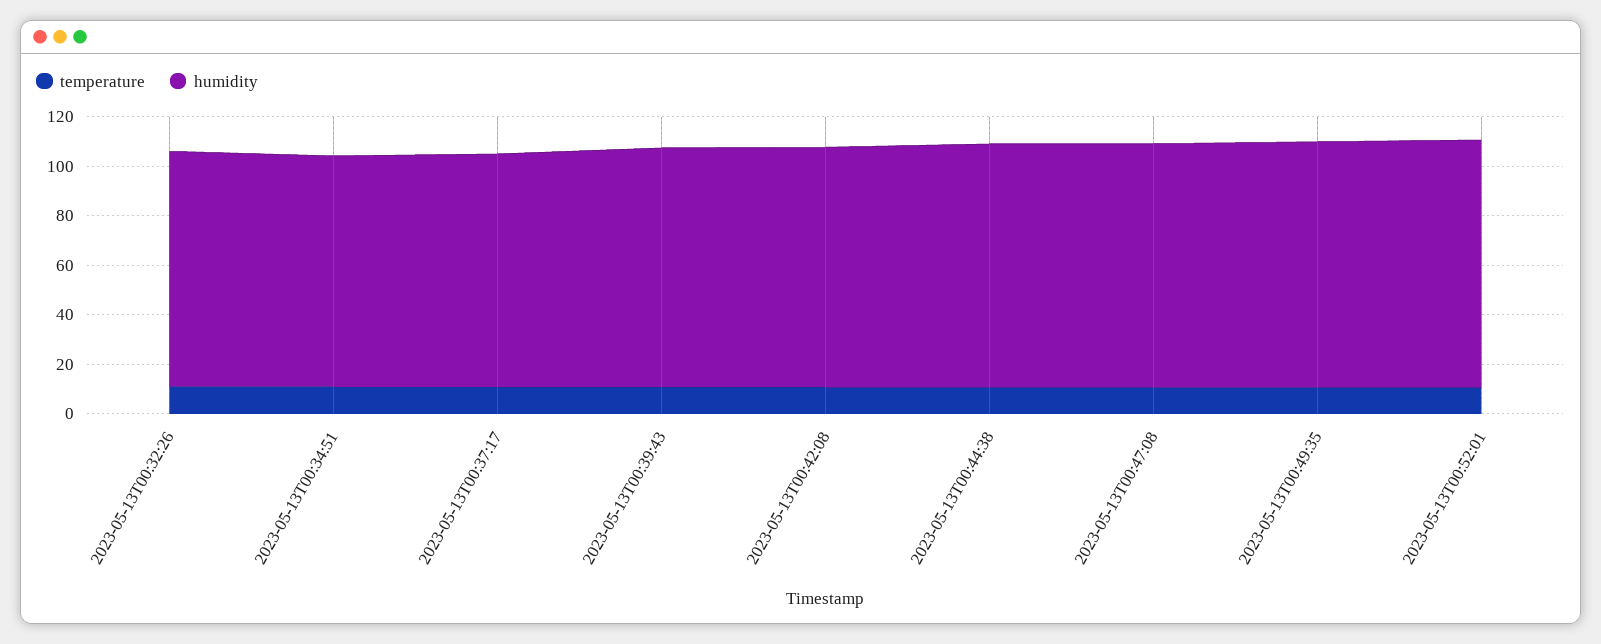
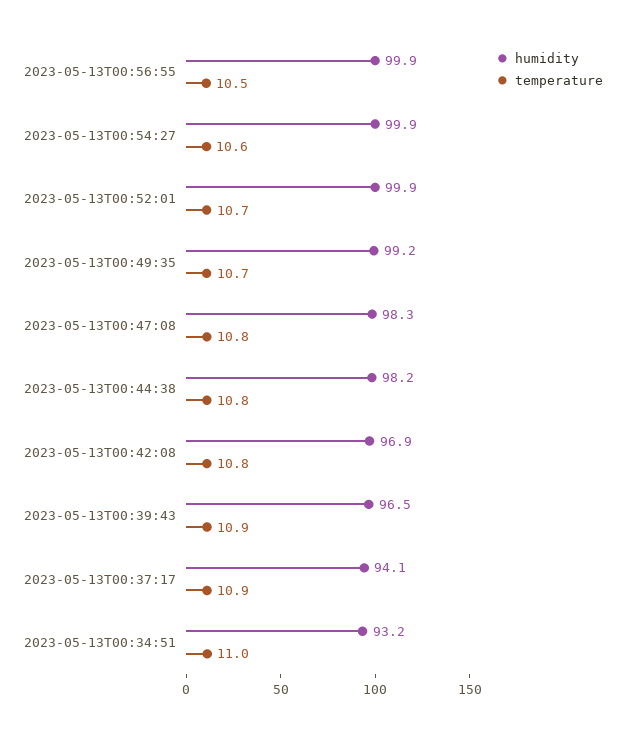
temperature, 2023-05-13T00:32:26: 10 -> none
humidity, 2023-05-13T00:32:26: 95 -> none
humidity, 2023-05-13T00:56:55: none -> 99.9
temperature, 2023-05-13T00:56:55: none -> 10.5
humidity, 2023-05-13T00:54:27: none -> 99.9
temperature, 2023-05-13T00:54:27: none -> 10.6

